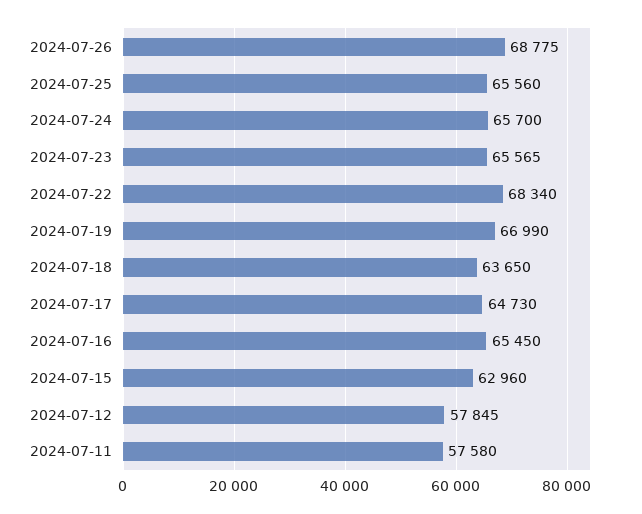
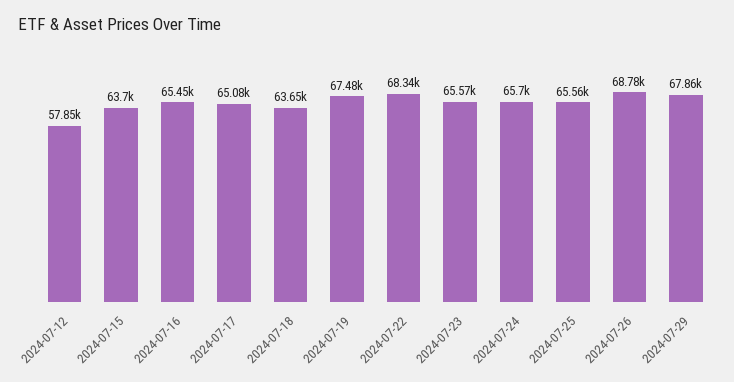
2024-07-19: 66990 -> 67480
2024-07-17: 64730 -> 65080
2024-07-15: 62960 -> 63700
2024-07-11: 57580 -> none
2024-07-29: none -> 67860

